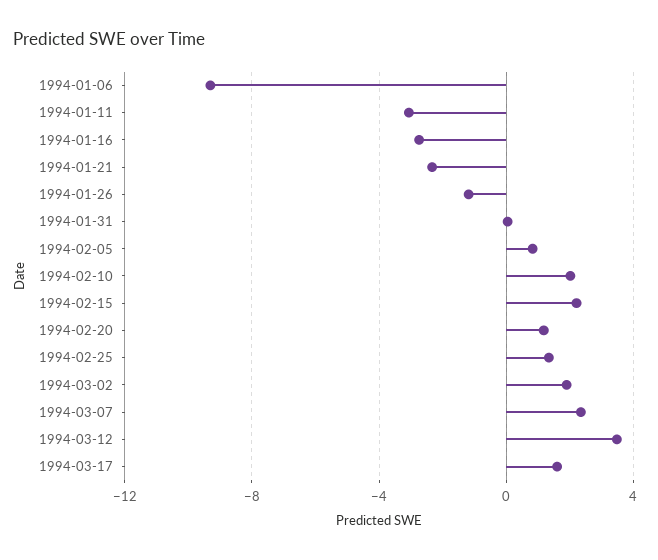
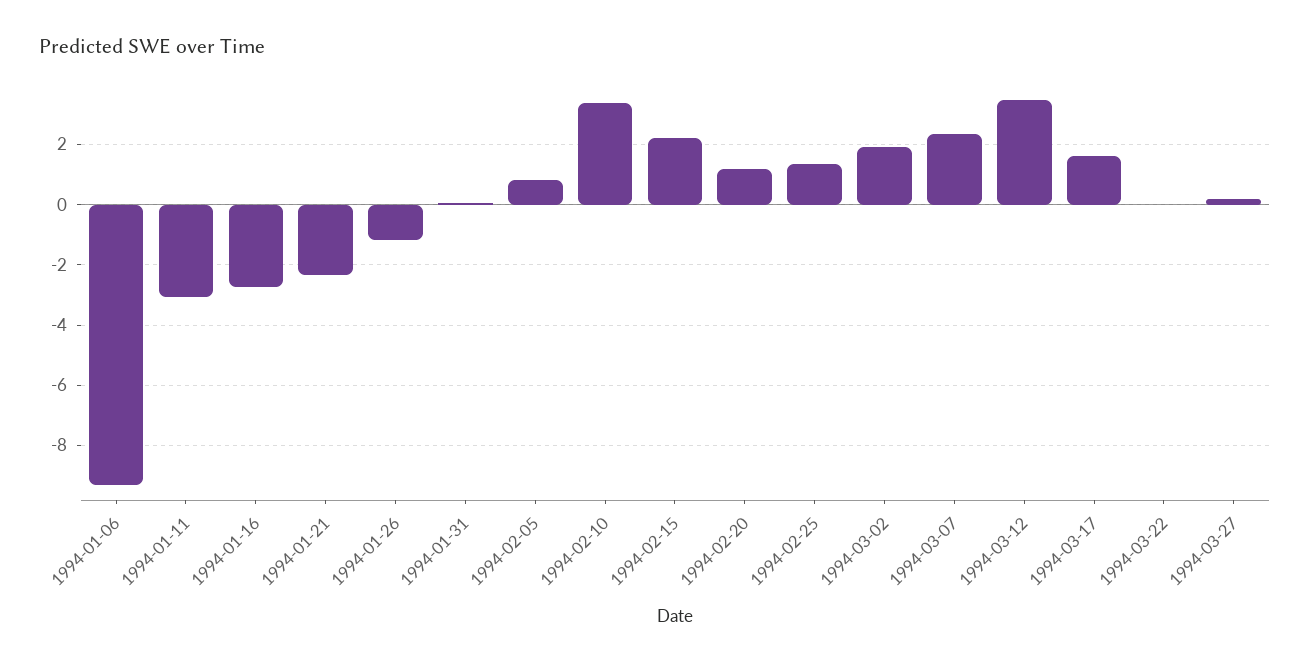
1994-02-10: 2 -> 3.4
1994-03-22: none -> 0
1994-03-27: none -> 0.2

